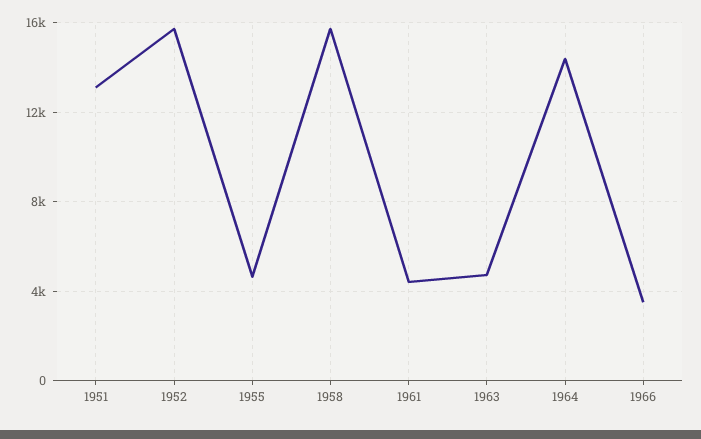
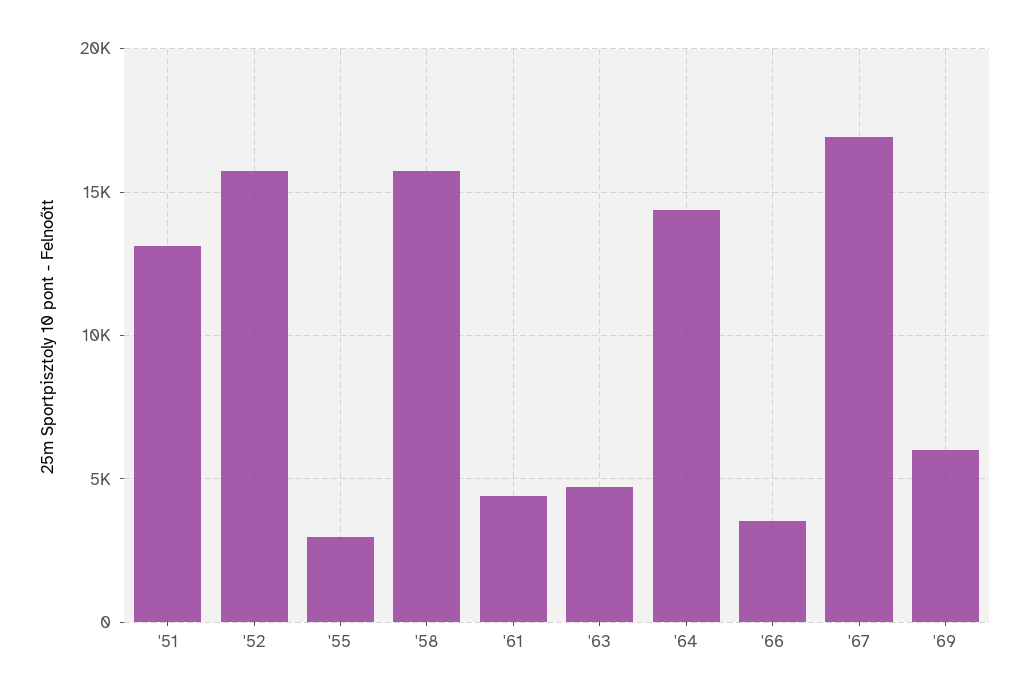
1955: 4500 -> 3000
'67: none -> 17000
'69: none -> 6000

